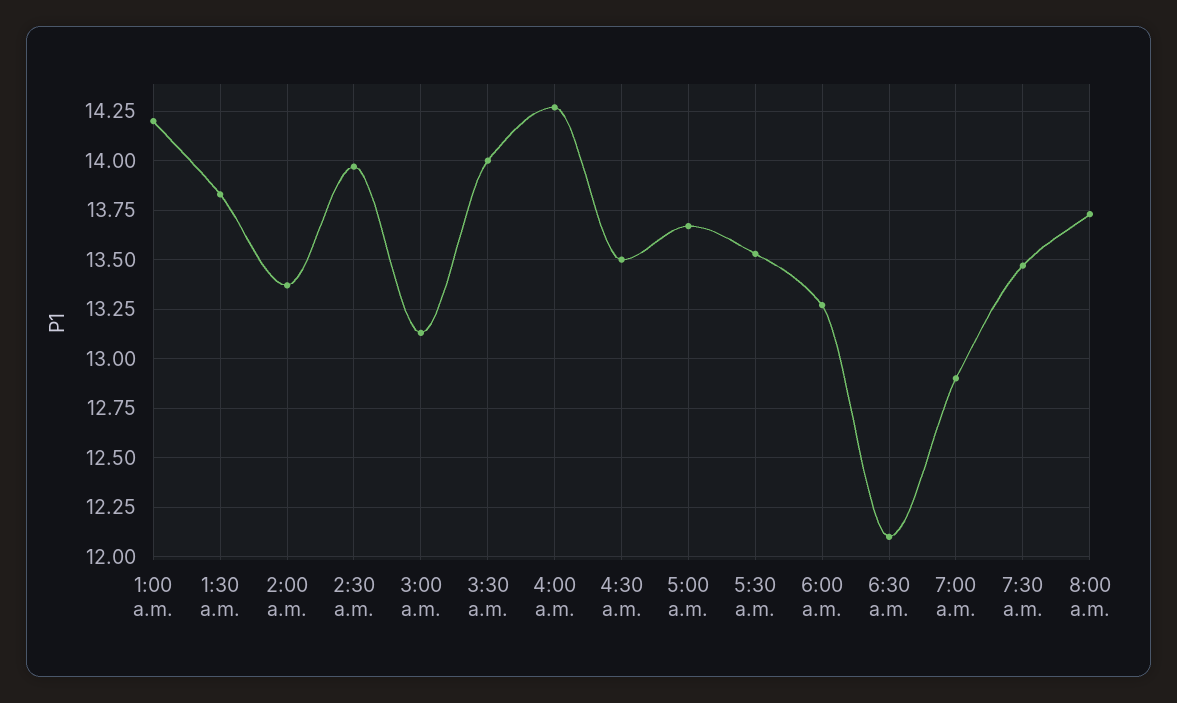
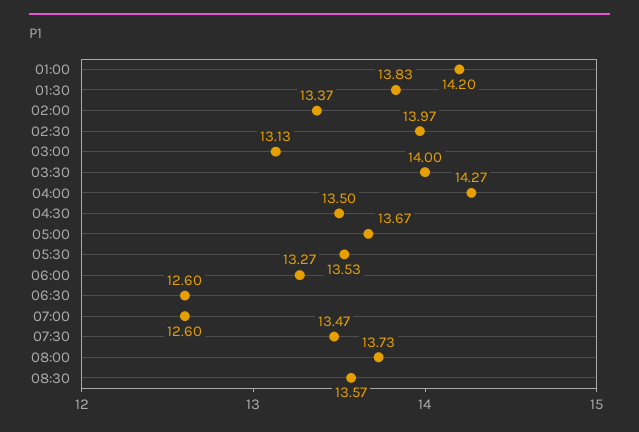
6:30 a.m.: 12.1 -> 12.6
7:00 a.m.: 12.9 -> 12.6
08:30: none -> 13.57

